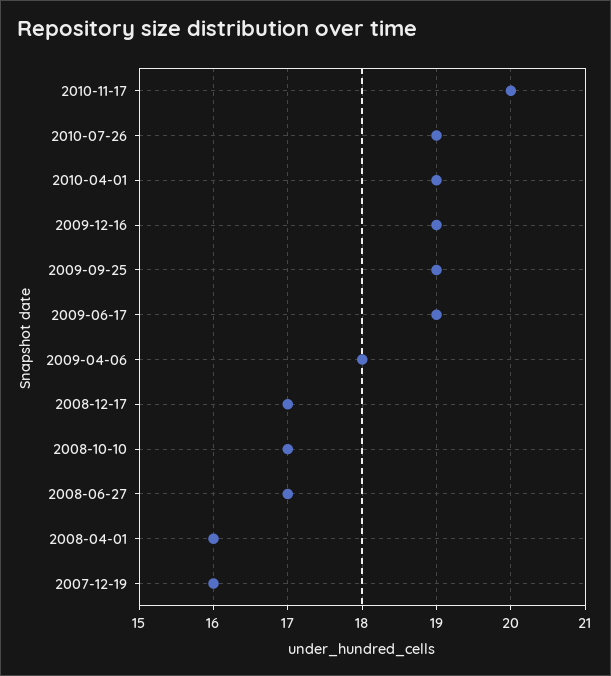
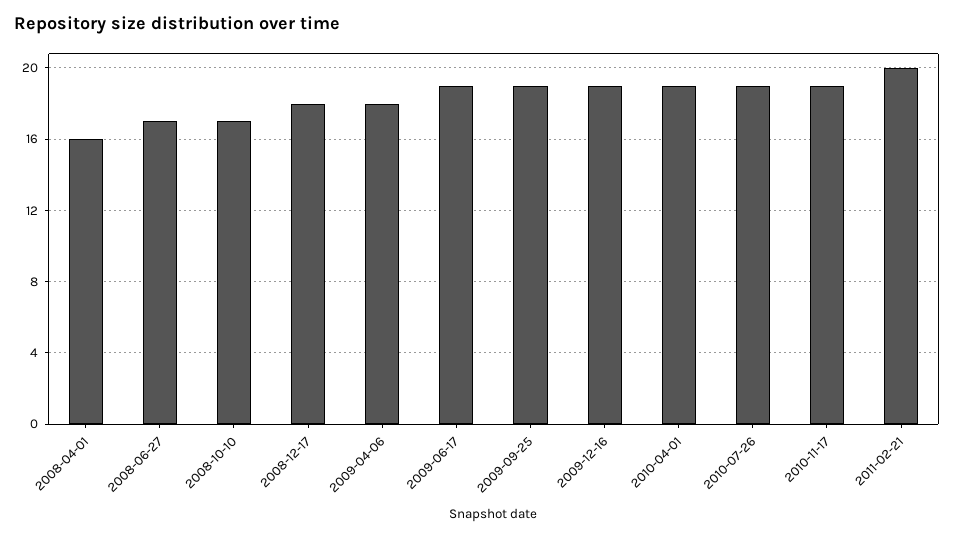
2010-11-17: 20 -> 19
2008-12-17: 17 -> 18
2007-12-19: 16 -> none
2011-02-21: none -> 20

